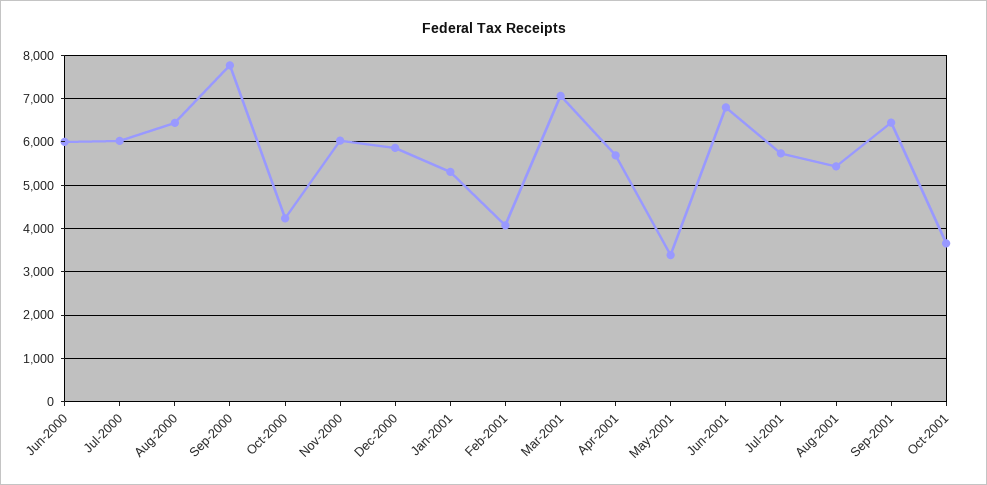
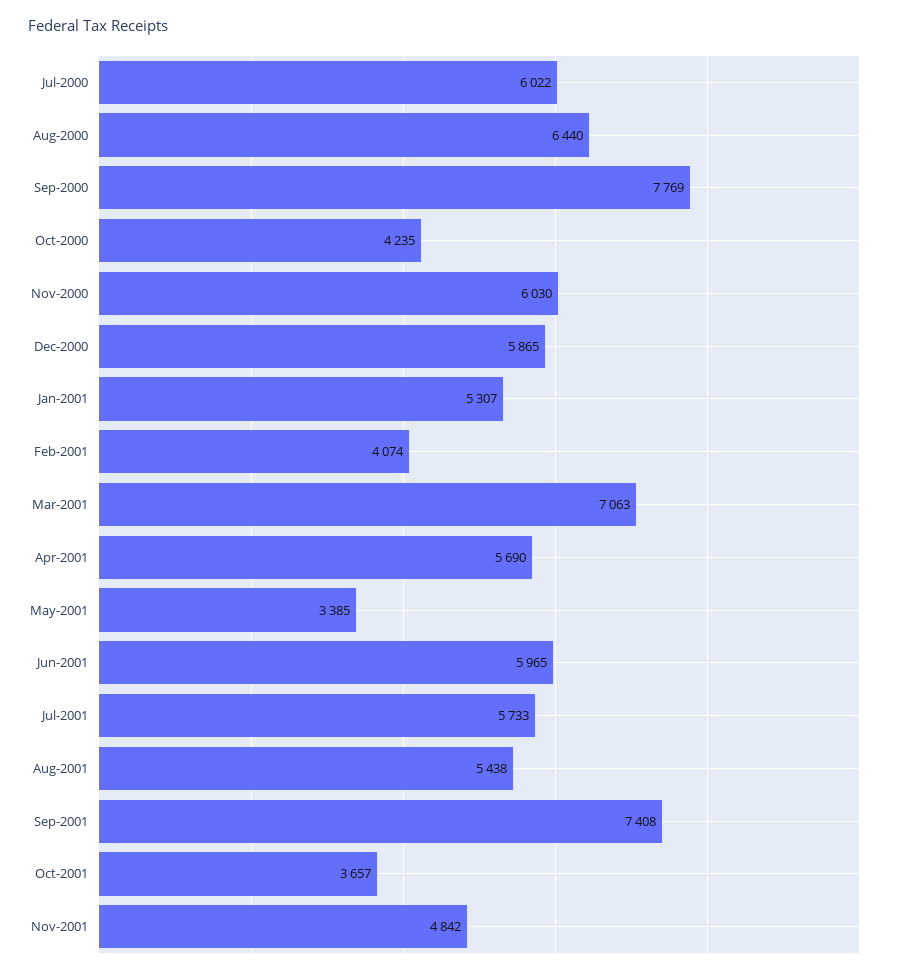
Jun-2000: 6000 -> none
Jun-2001: 6800 -> 5965
Sep-2001: 6400 -> 7408
Nov-2001: none -> 4842

